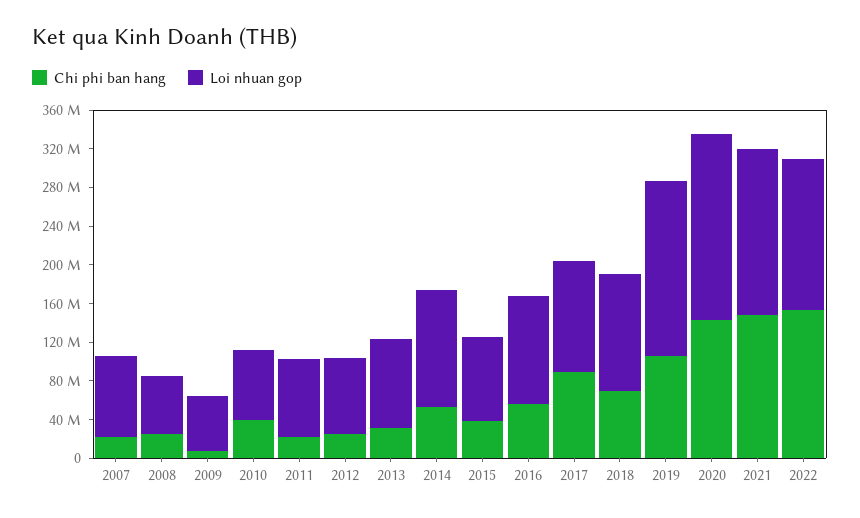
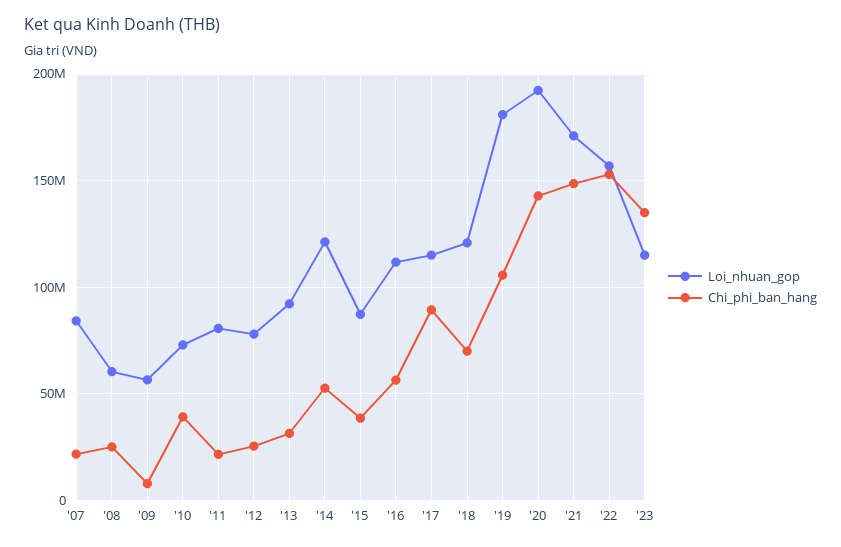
Loi nhuan gop, '23: none -> 115000000
Chi phi ban hang, '23: none -> 135000000

